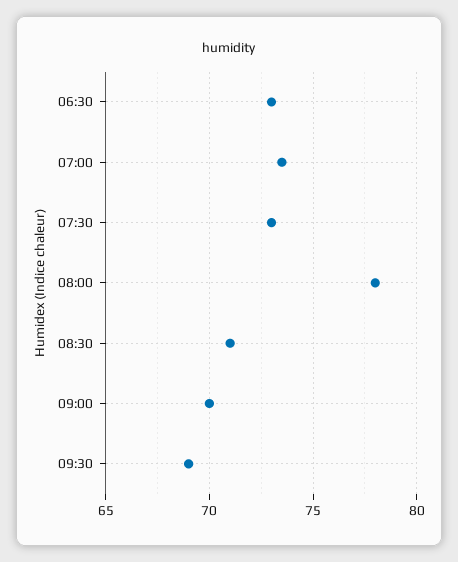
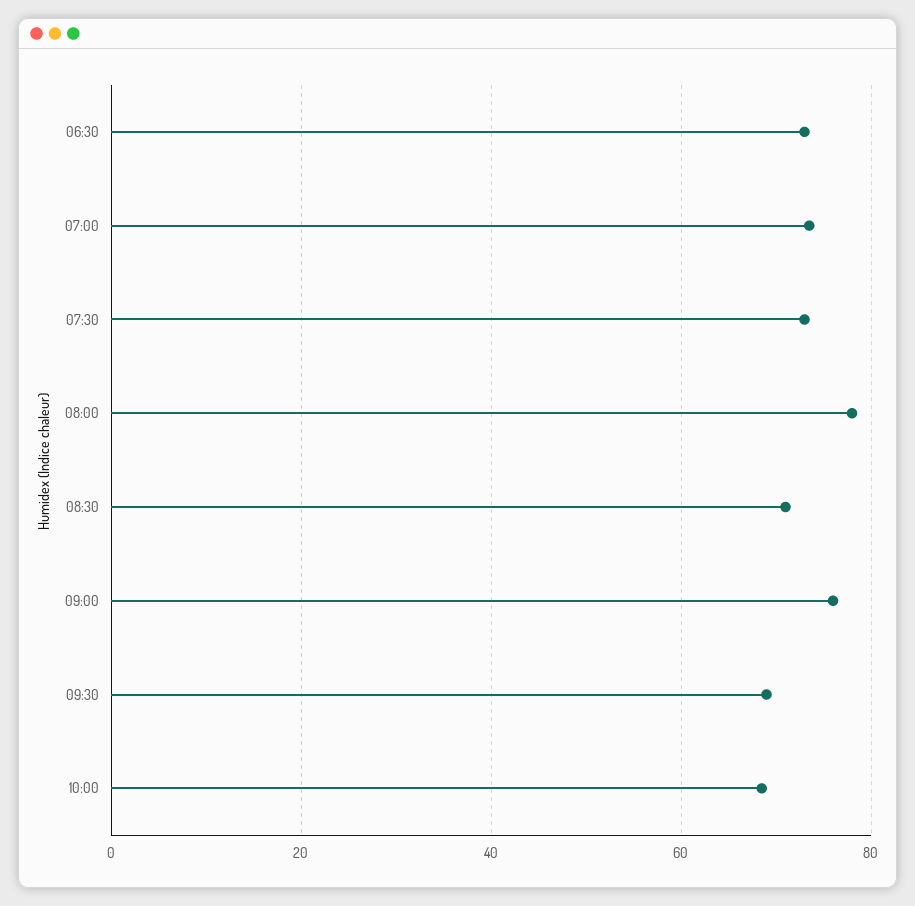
09:00: 70 -> 76
10:00: none -> 68

